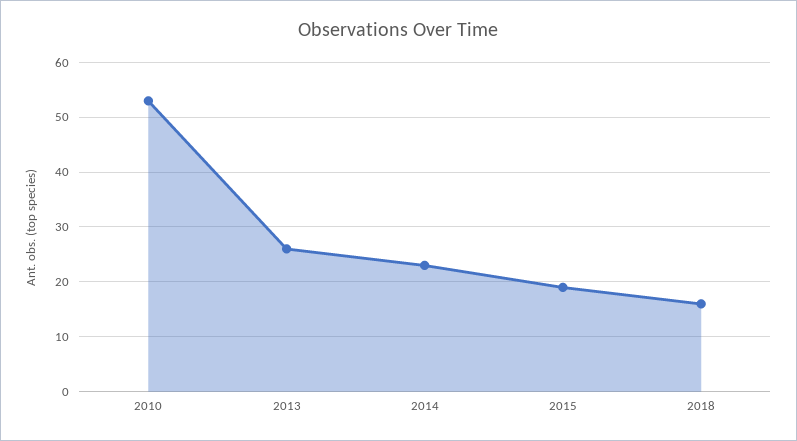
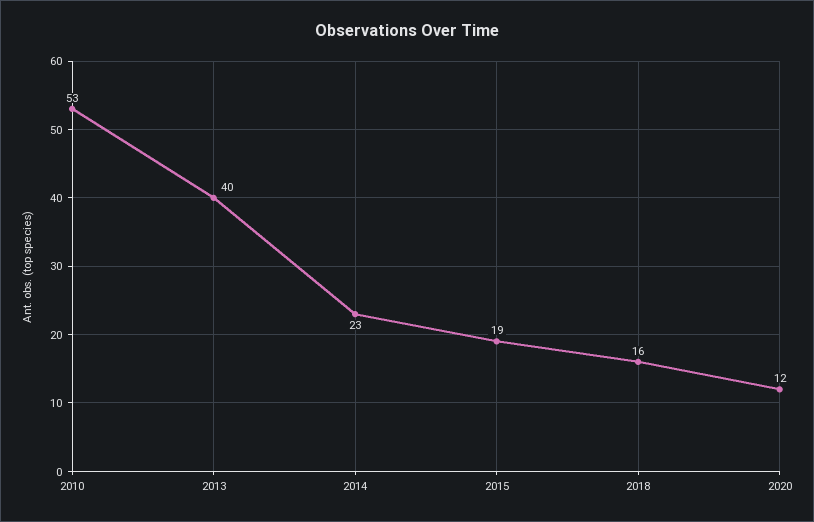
2013: 25 -> 40
2020: none -> 12

